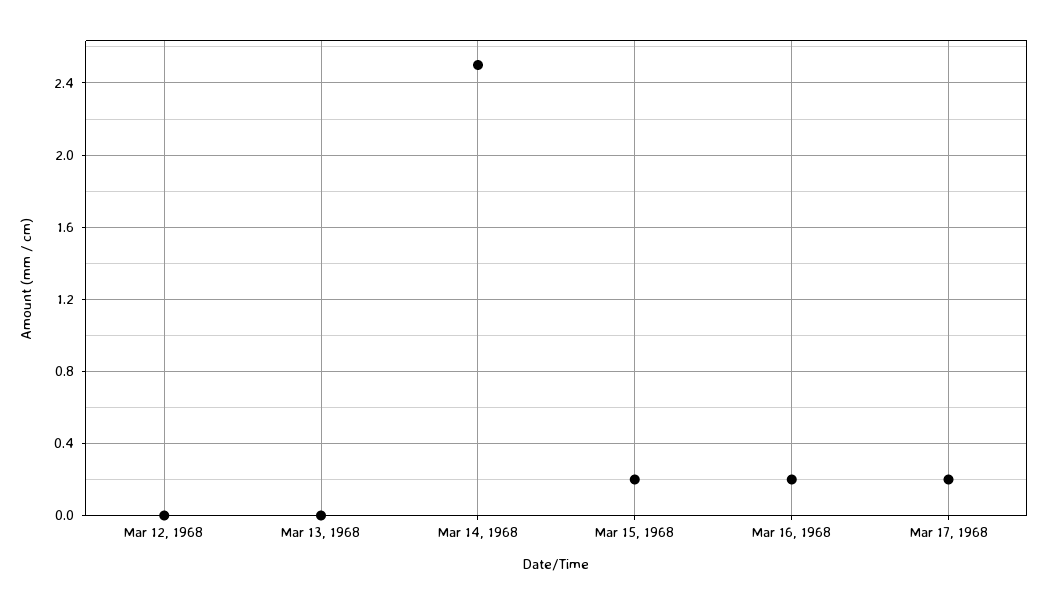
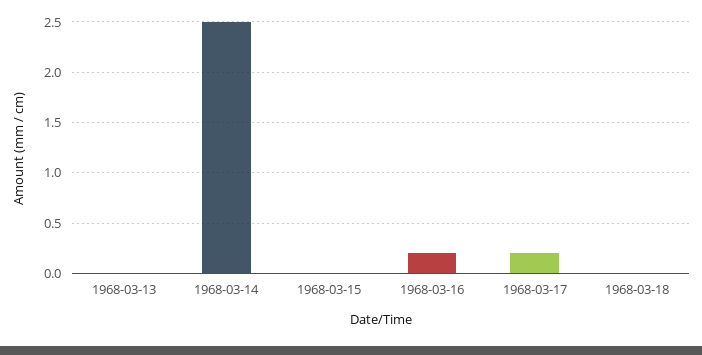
Mar 12, 1968: 0 -> none
Mar 15, 1968: 0.2 -> 0
1968-03-18: none -> 0

